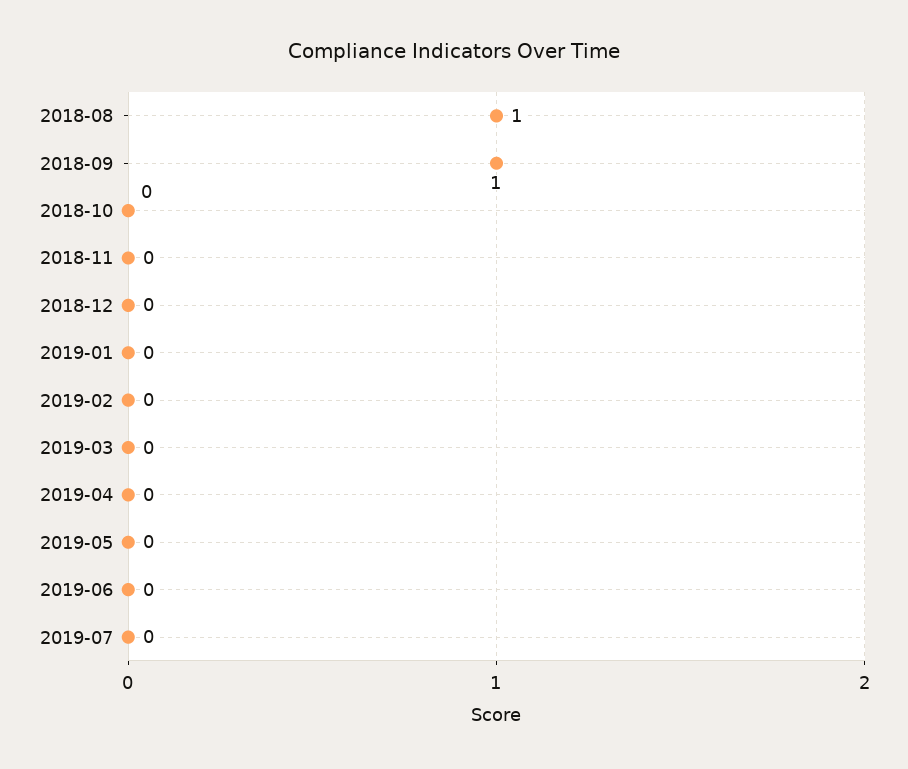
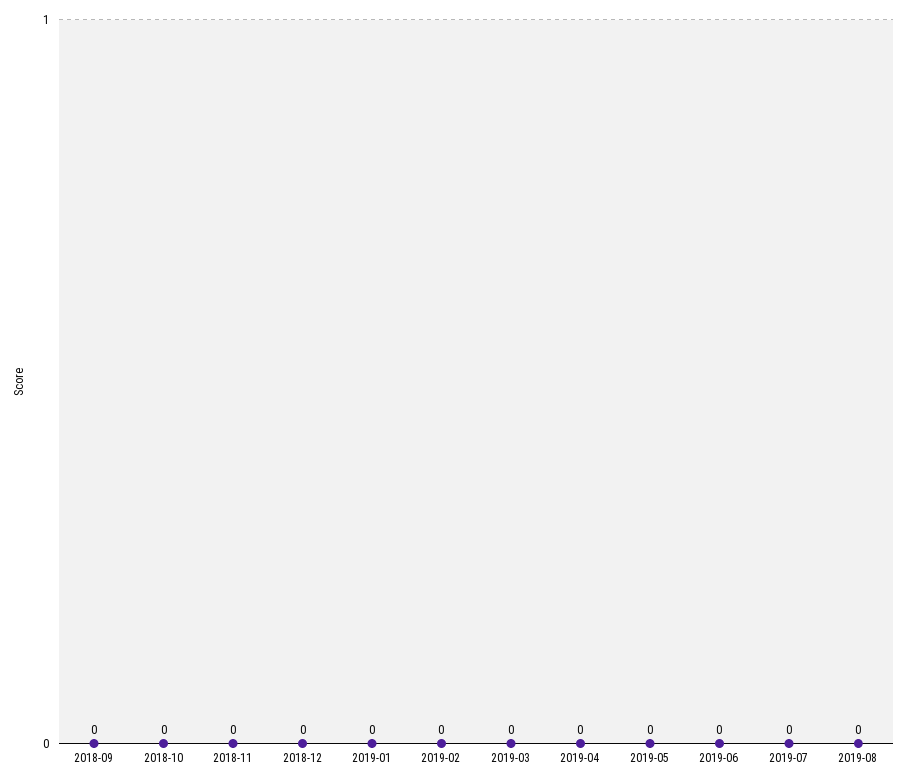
2018-08: 1 -> none
2018-09: 1 -> 0
2019-08: none -> 0

